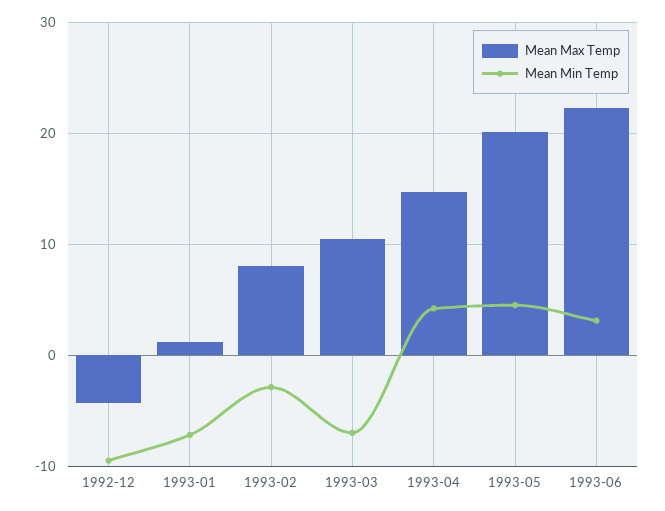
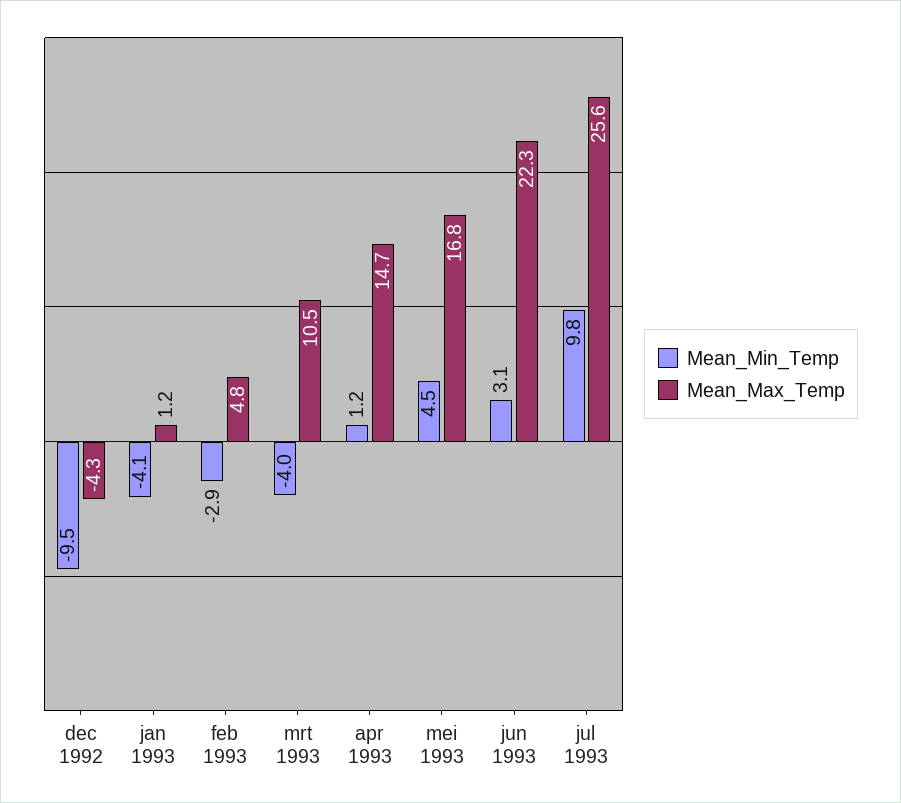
Mean Min Temp, 1993-01: -7 -> -4.1
Mean Max Temp, 1993-02: 8 -> 4.8
Mean Min Temp, 1993-03: -7 -> -4
Mean Min Temp, 1993-04: 4 -> 1.2
Mean Max Temp, 1993-05: 20 -> 16.8
Mean Min Temp, jul 1993: none -> 9.8
Mean Max Temp, jul 1993: none -> 25.6

